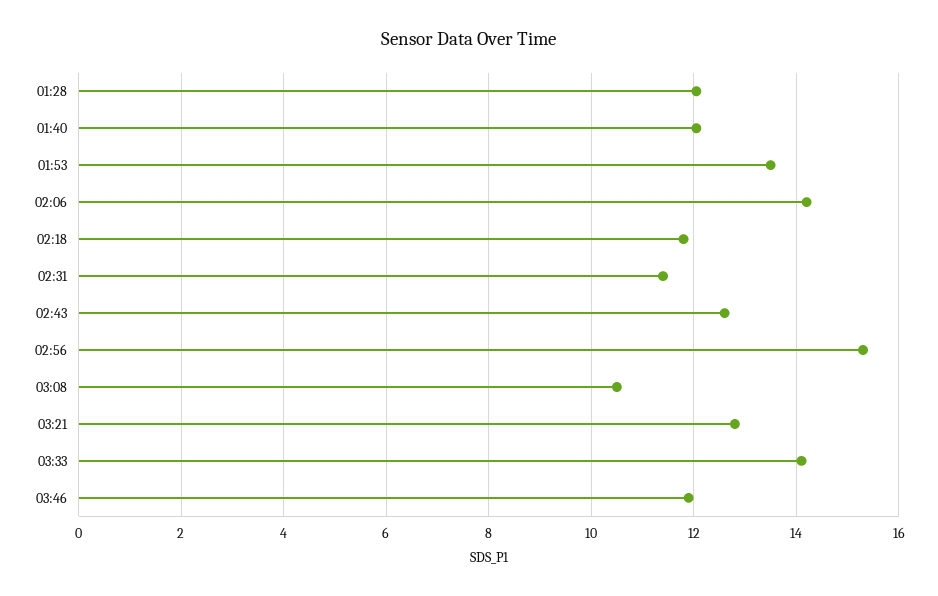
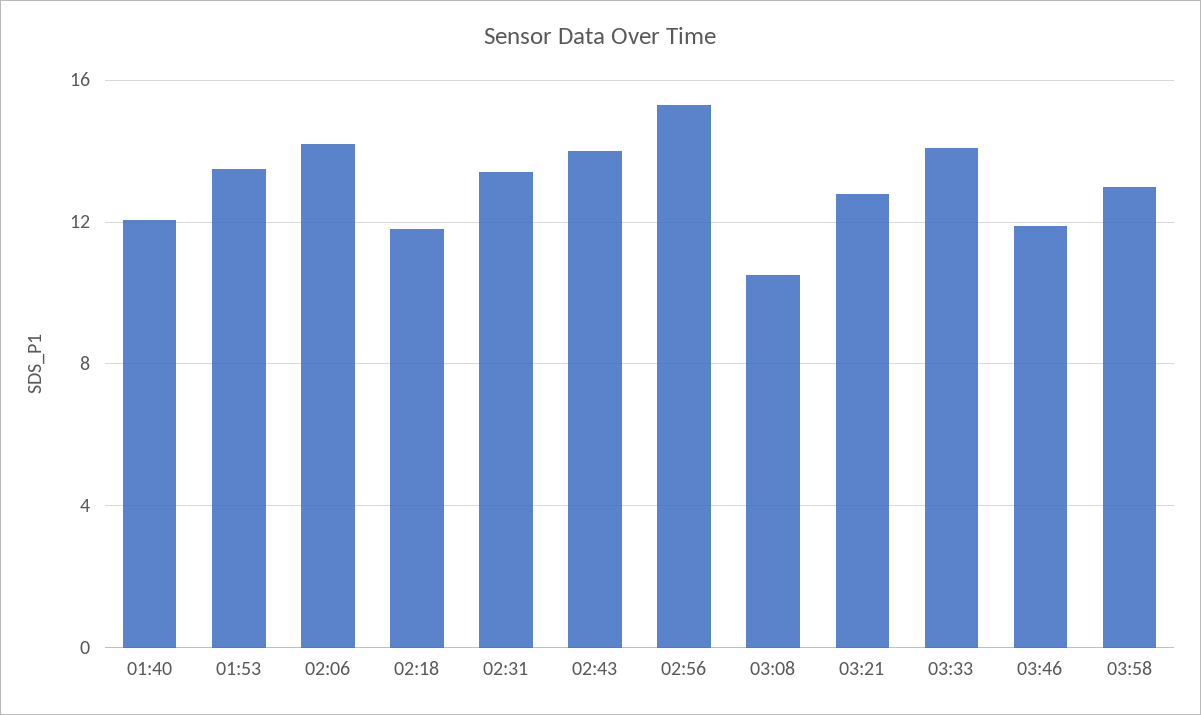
01:28: 12 -> none
02:31: 11.4 -> 13.5
02:43: 12.6 -> 14
03:58: none -> 13

